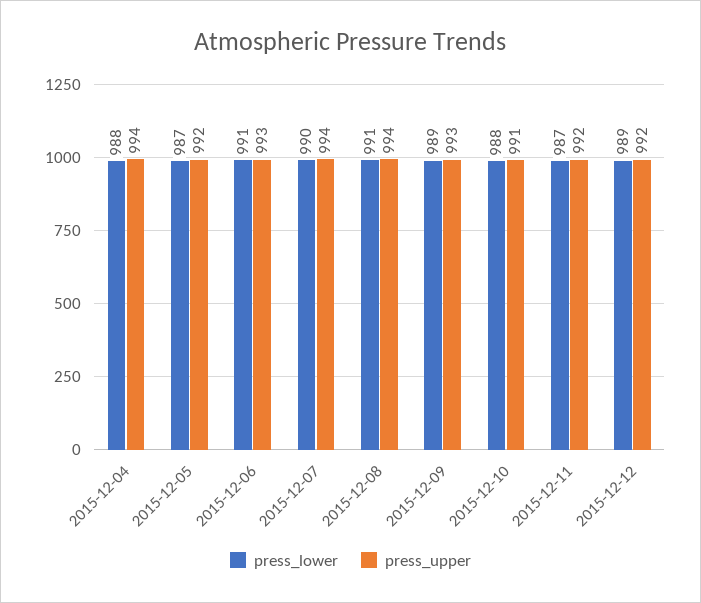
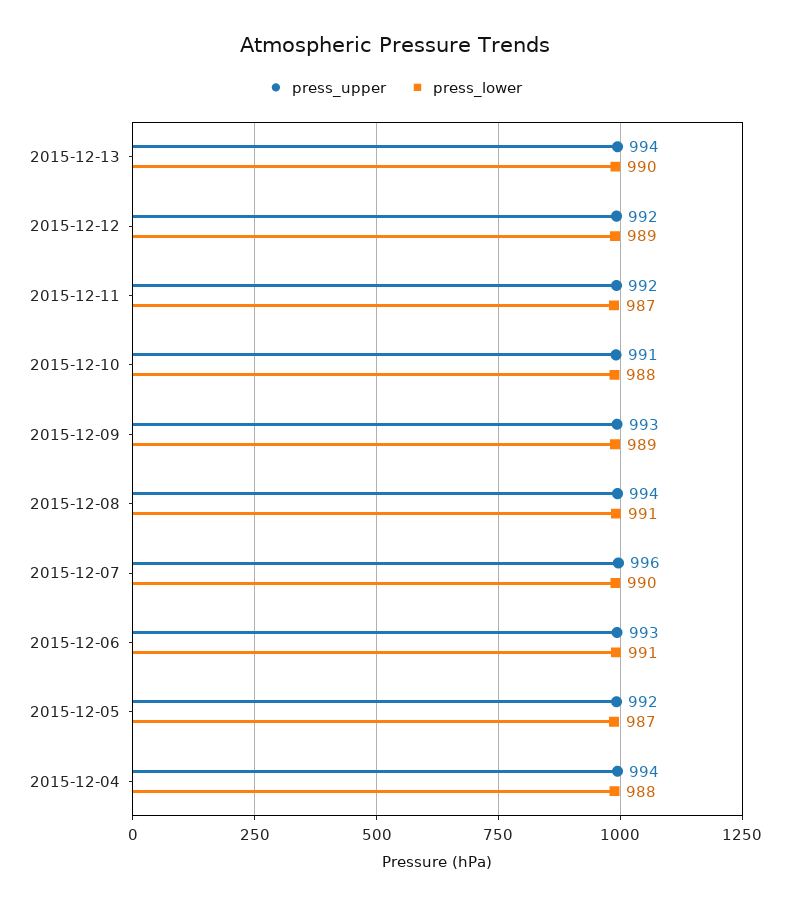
press_upper, 2015-12-07: 994 -> 996
press_upper, 2015-12-13: none -> 994
press_lower, 2015-12-13: none -> 990

